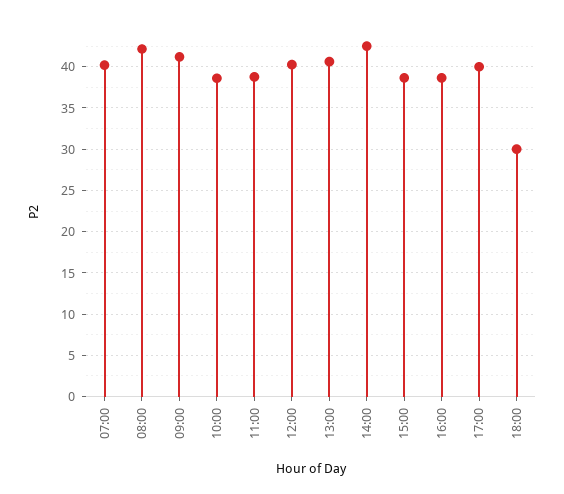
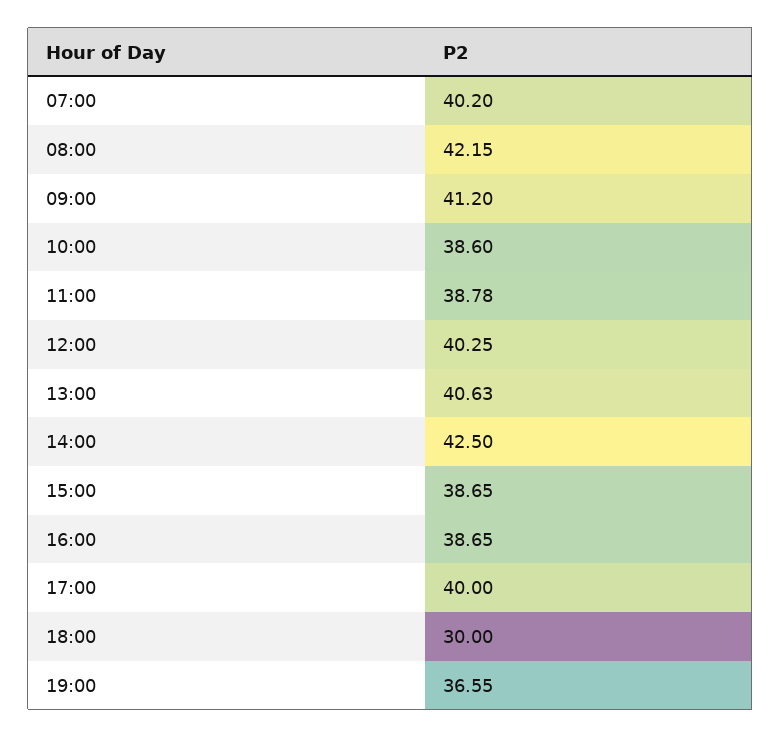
19:00: none -> 36.55

